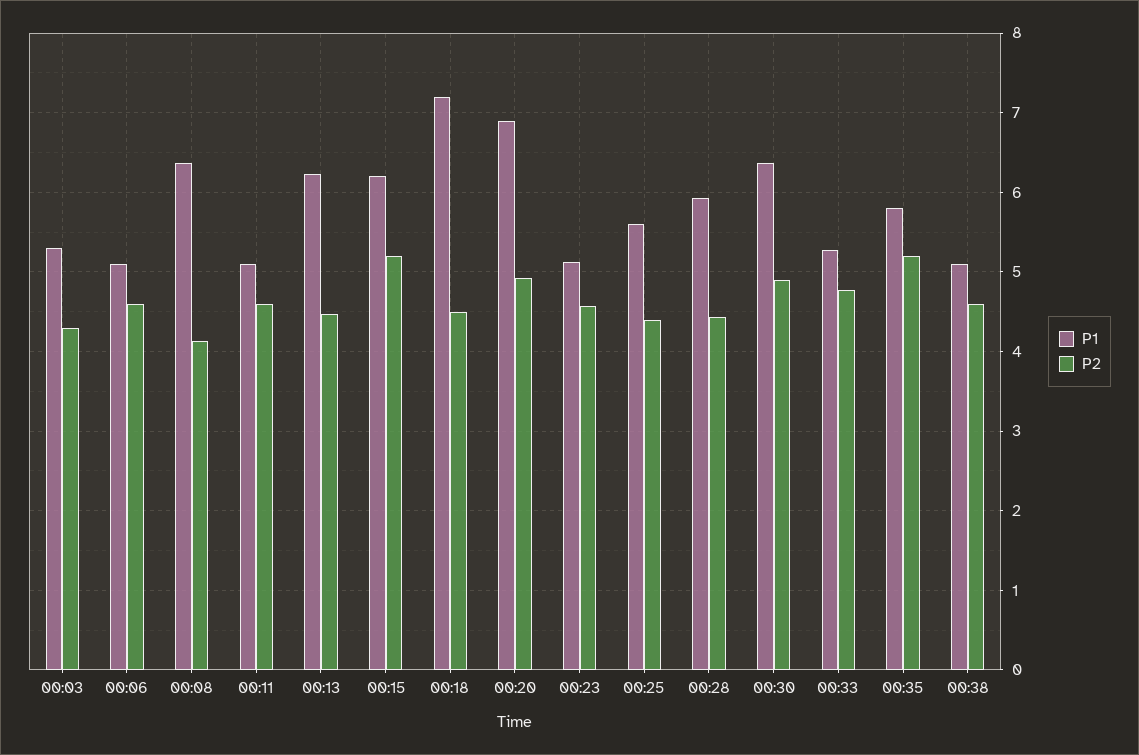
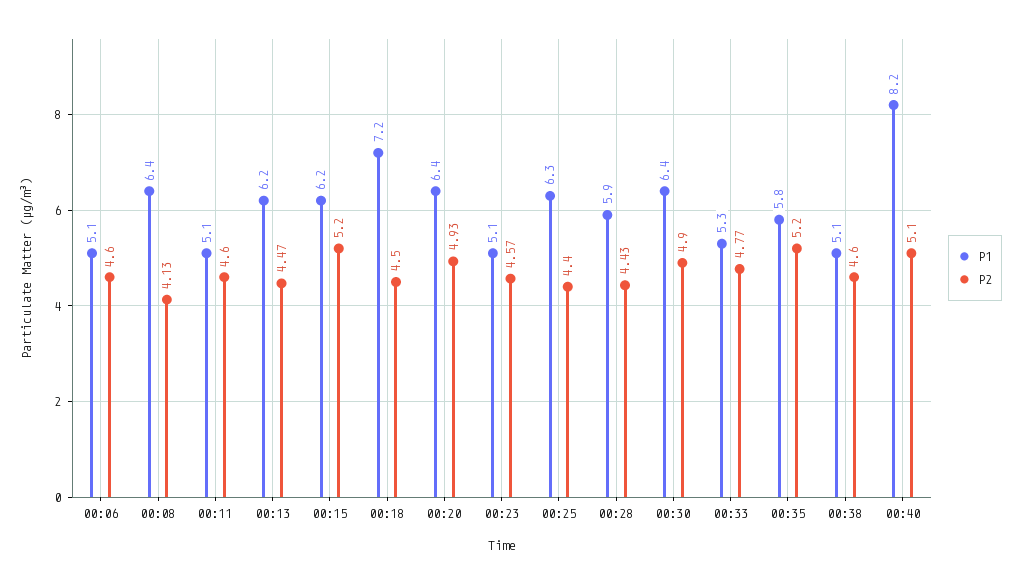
P1, 00:03: 5.3 -> none
P2, 00:03: 4.3 -> none
P1, 00:20: 6.9 -> 6.4
P1, 00:25: 5.6 -> 6.3
P1, 00:40: none -> 8.2
P2, 00:40: none -> 5.1

